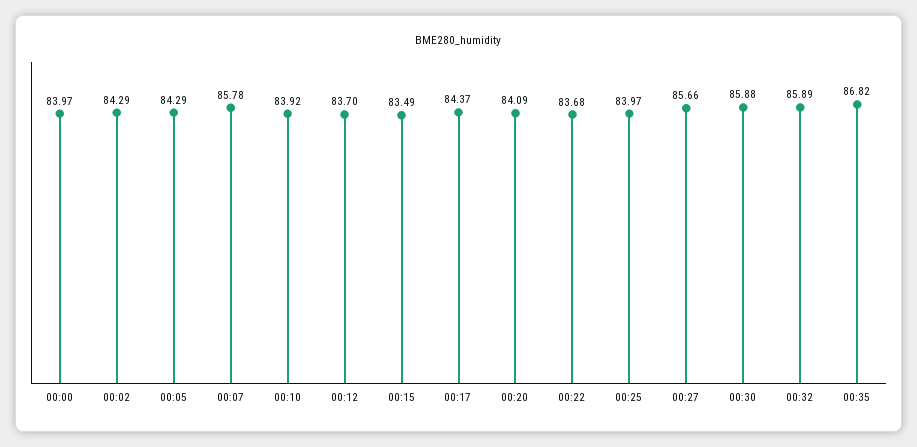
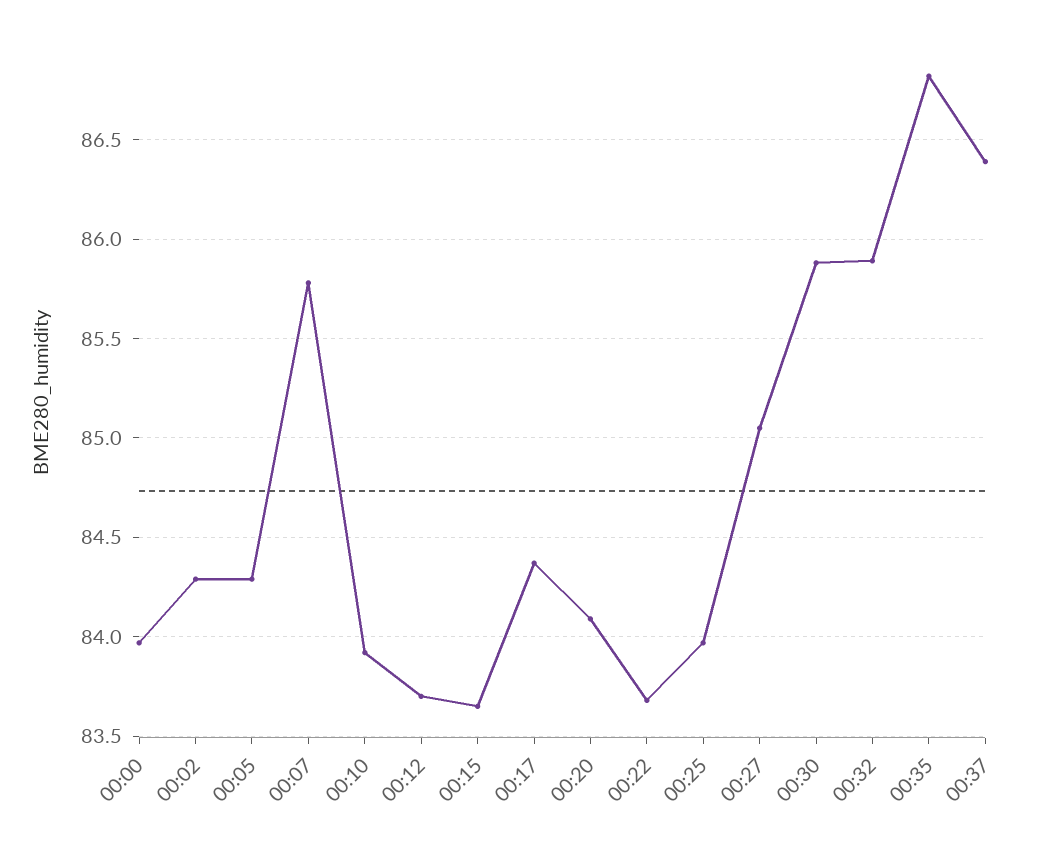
00:15: 83.49 -> 83.65
00:27: 85.66 -> 85.05
00:37: none -> 86.4

